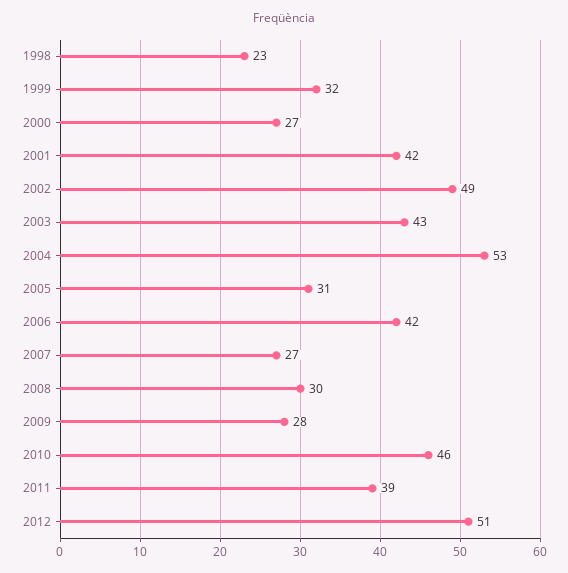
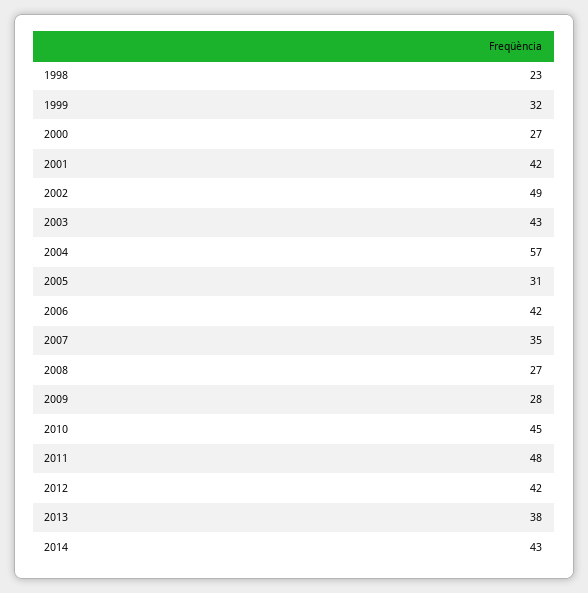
2004: 53 -> 57
2007: 27 -> 35
2008: 30 -> 27
2010: 46 -> 45
2011: 39 -> 48
2012: 51 -> 42
2013: none -> 38
2014: none -> 43

